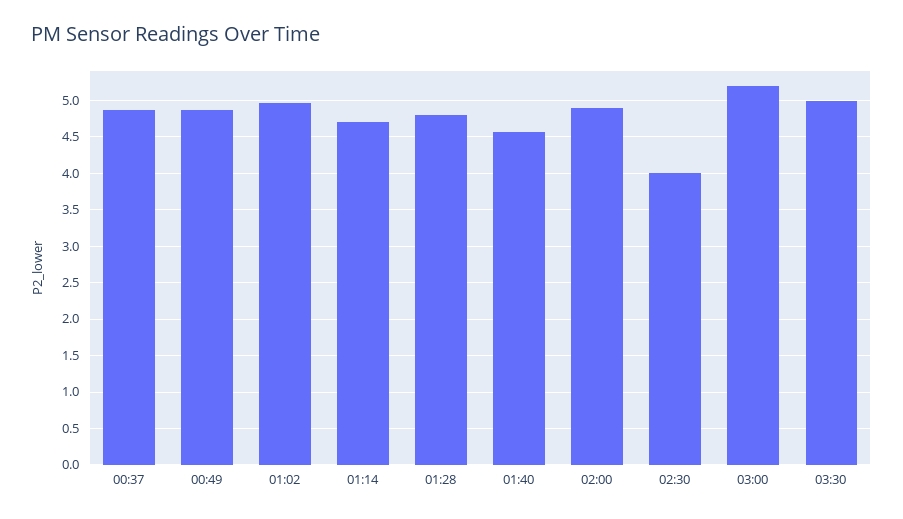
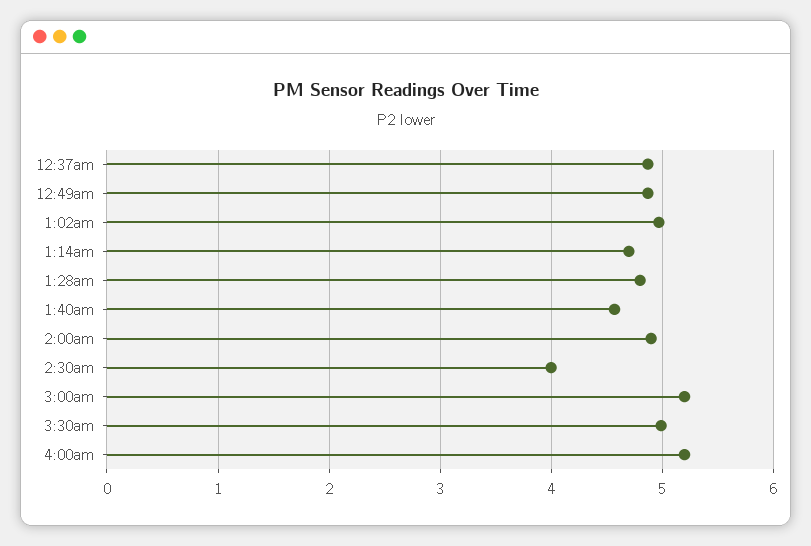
4:00am: none -> 5.2

